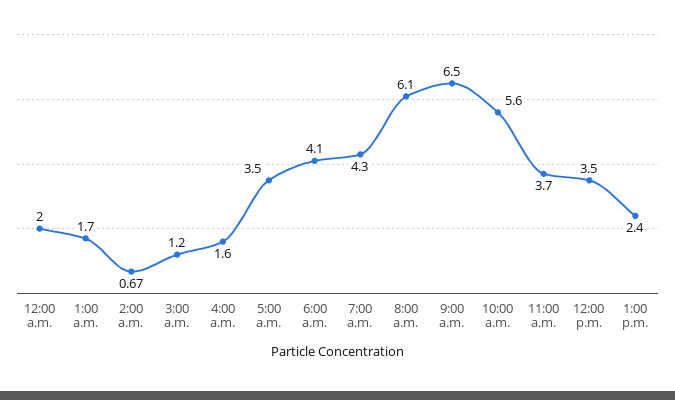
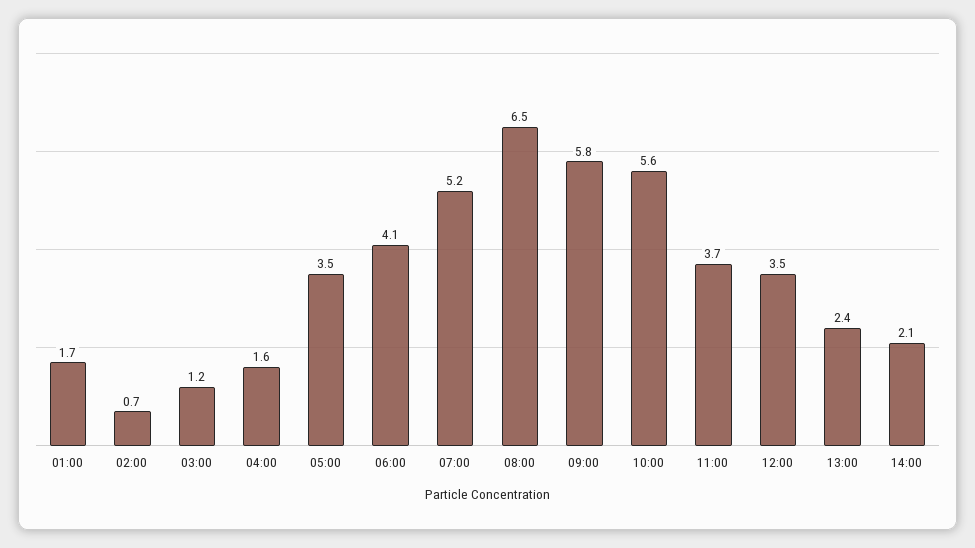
12:00 a.m.: 2 -> none
7:00 a.m.: 4.3 -> 5.2
8:00 a.m.: 6.1 -> 6.5
9:00 a.m.: 6.5 -> 5.8
14:00: none -> 2.1

